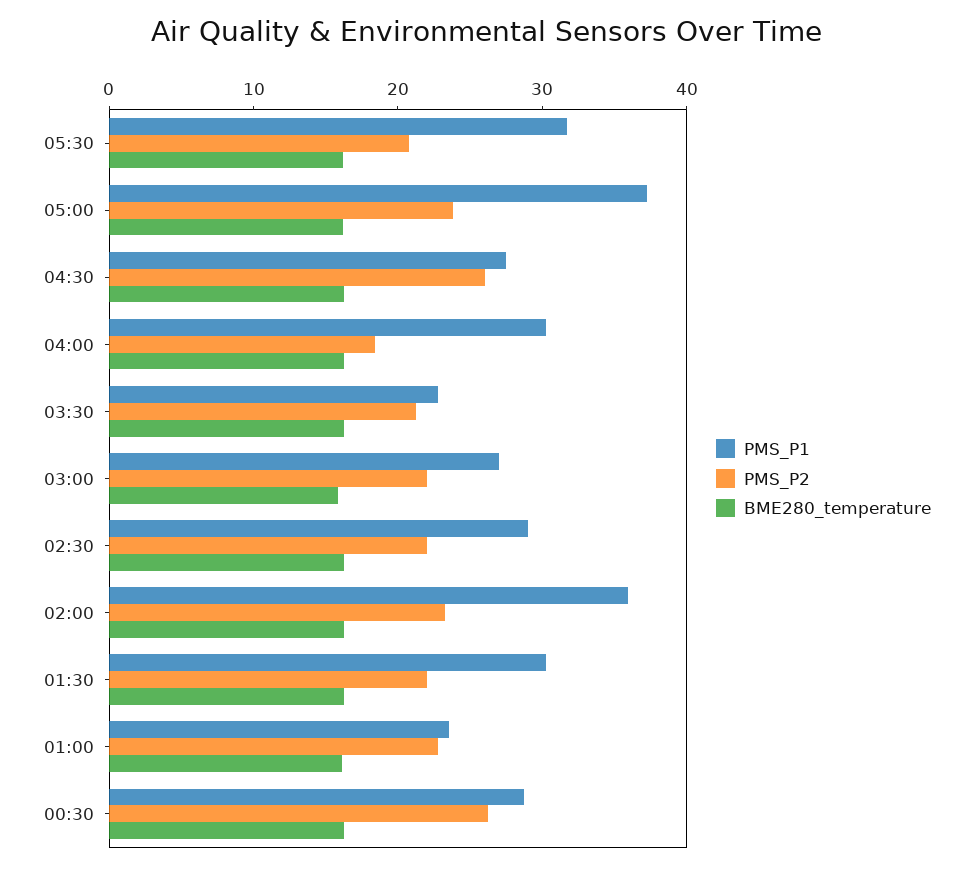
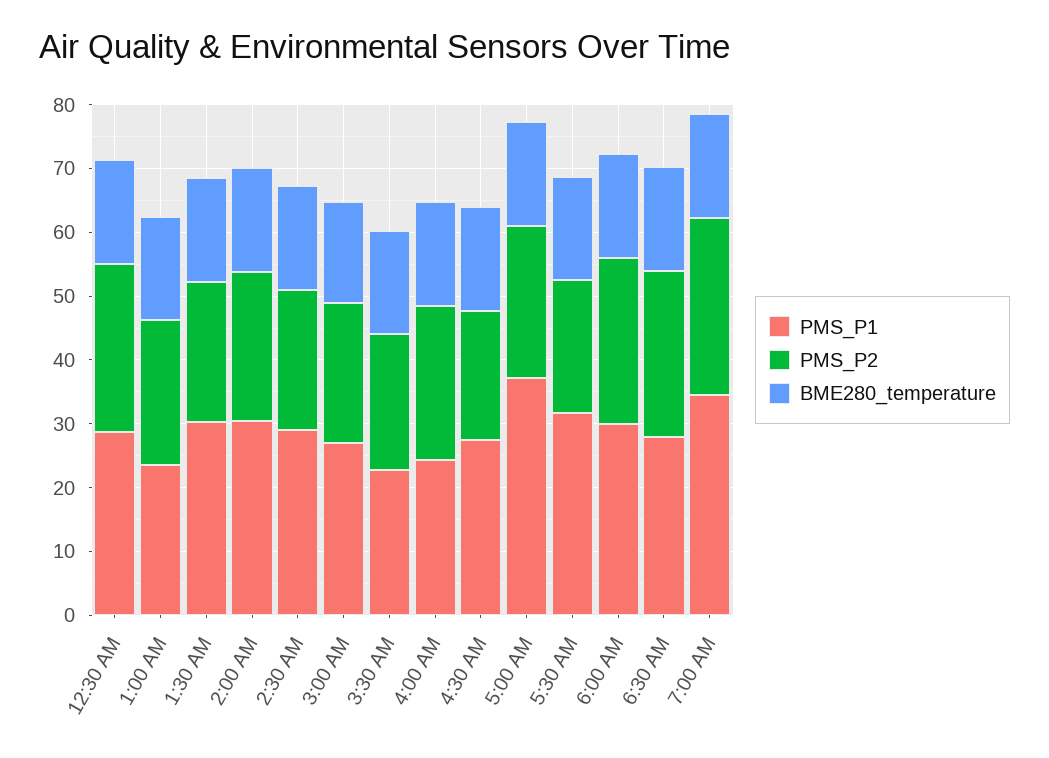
PMS_P2, 04:30: 26 -> 20
PMS_P1, 04:00: 30 -> 24
PMS_P2, 04:00: 18 -> 24
PMS_P1, 02:00: 36 -> 30
PMS_P1, 6:00 AM: none -> 30
PMS_P2, 6:00 AM: none -> 26
BME280_temperature, 6:00 AM: none -> 16
PMS_P1, 6:30 AM: none -> 28
PMS_P2, 6:30 AM: none -> 26
BME280_temperature, 6:30 AM: none -> 16
PMS_P1, 7:00 AM: none -> 34
PMS_P2, 7:00 AM: none -> 28
BME280_temperature, 7:00 AM: none -> 16

